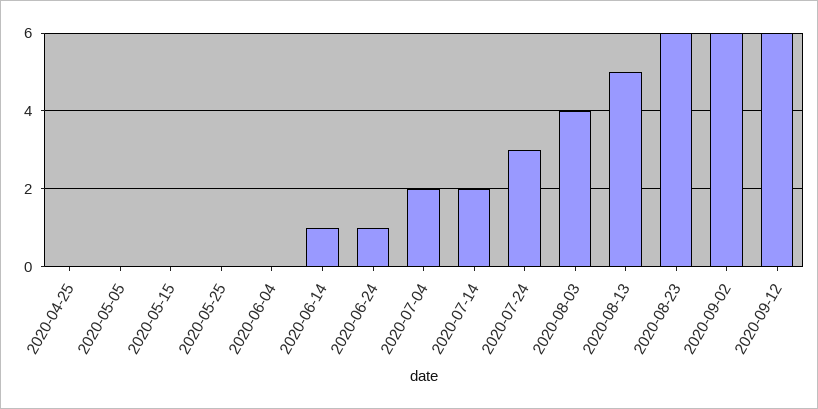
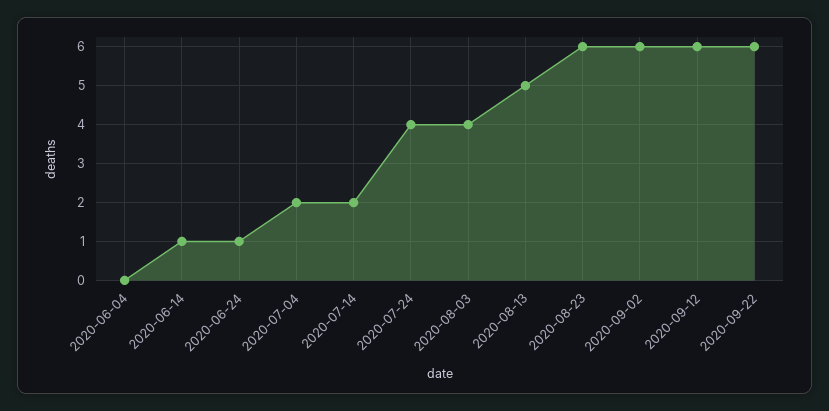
2020-04-25: 0 -> none
2020-05-05: 0 -> none
2020-05-15: 0 -> none
2020-05-25: 0 -> none
2020-07-24: 3 -> 4
2020-09-22: none -> 6

